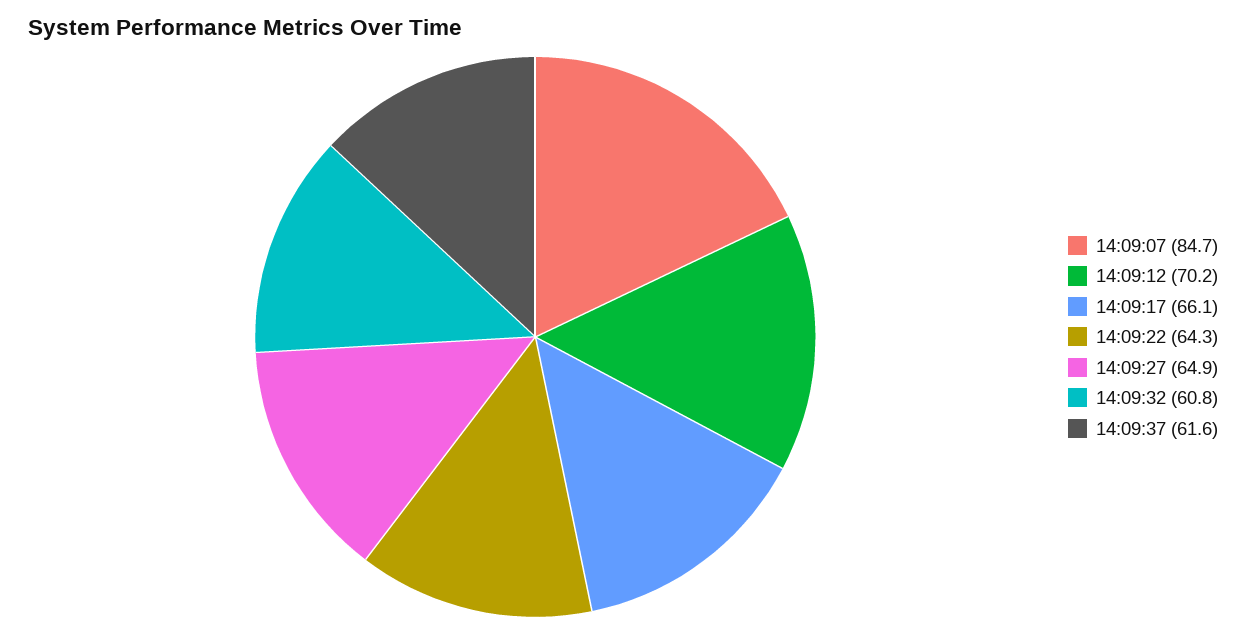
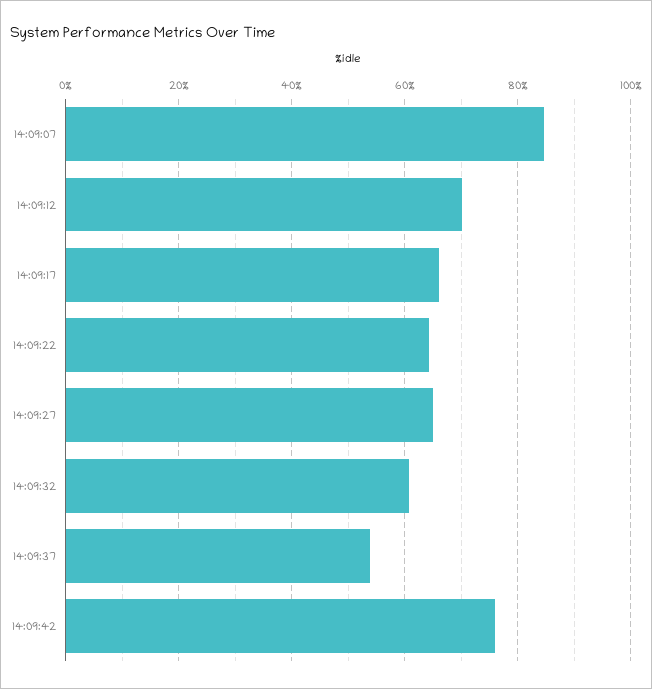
14:09:37: 61.6 -> 54
14:09:42: none -> 76

